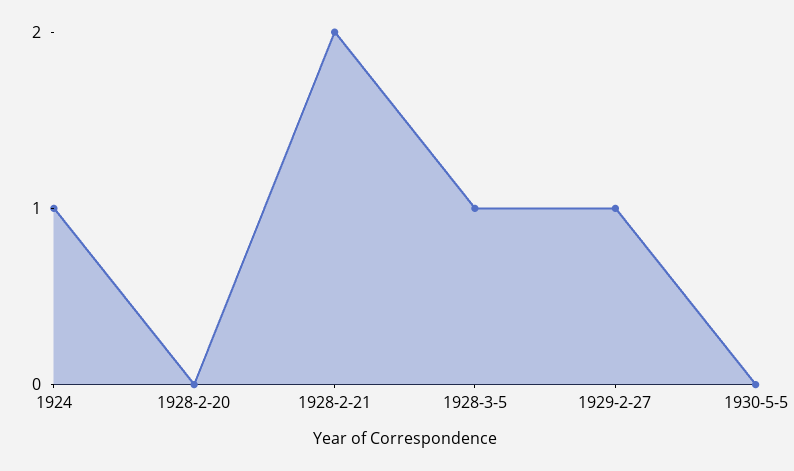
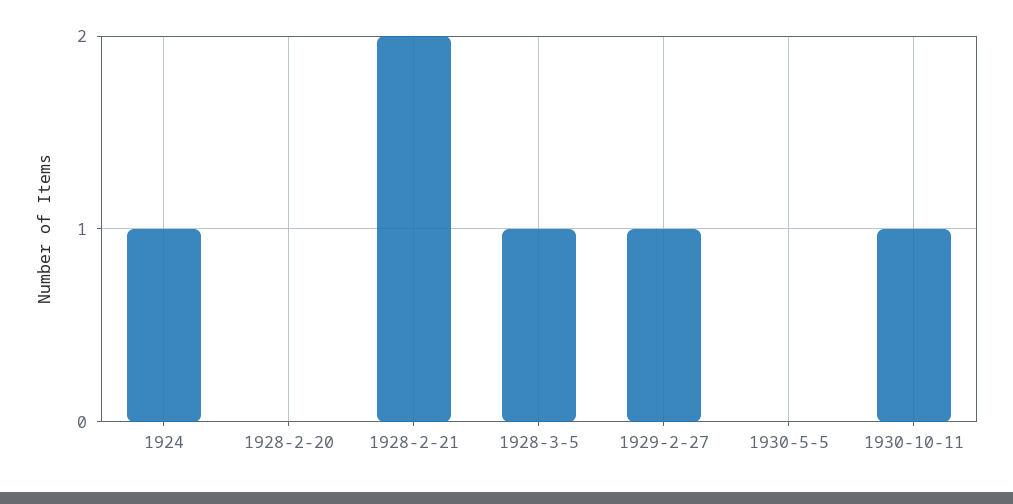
1930-10-11: none -> 1

